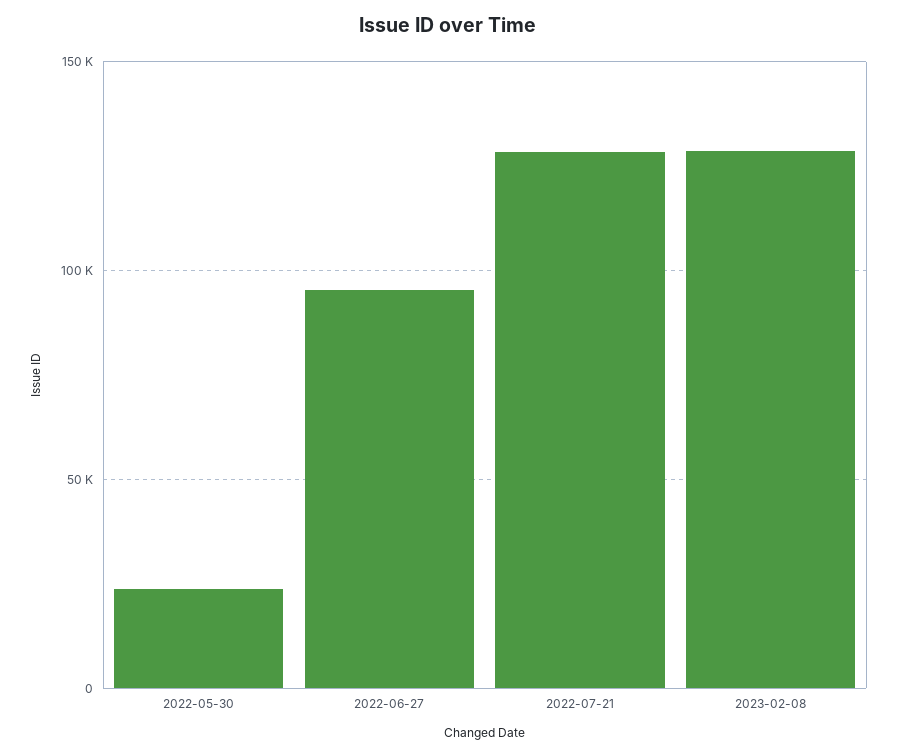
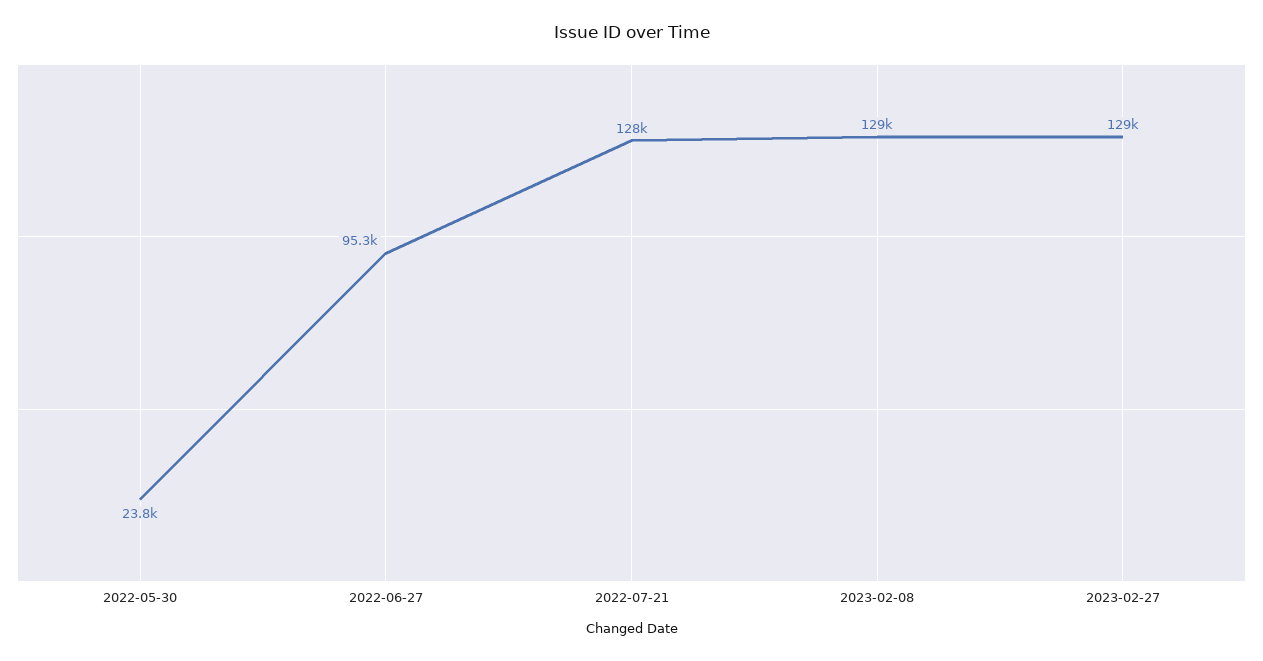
2023-02-27: none -> 129000

